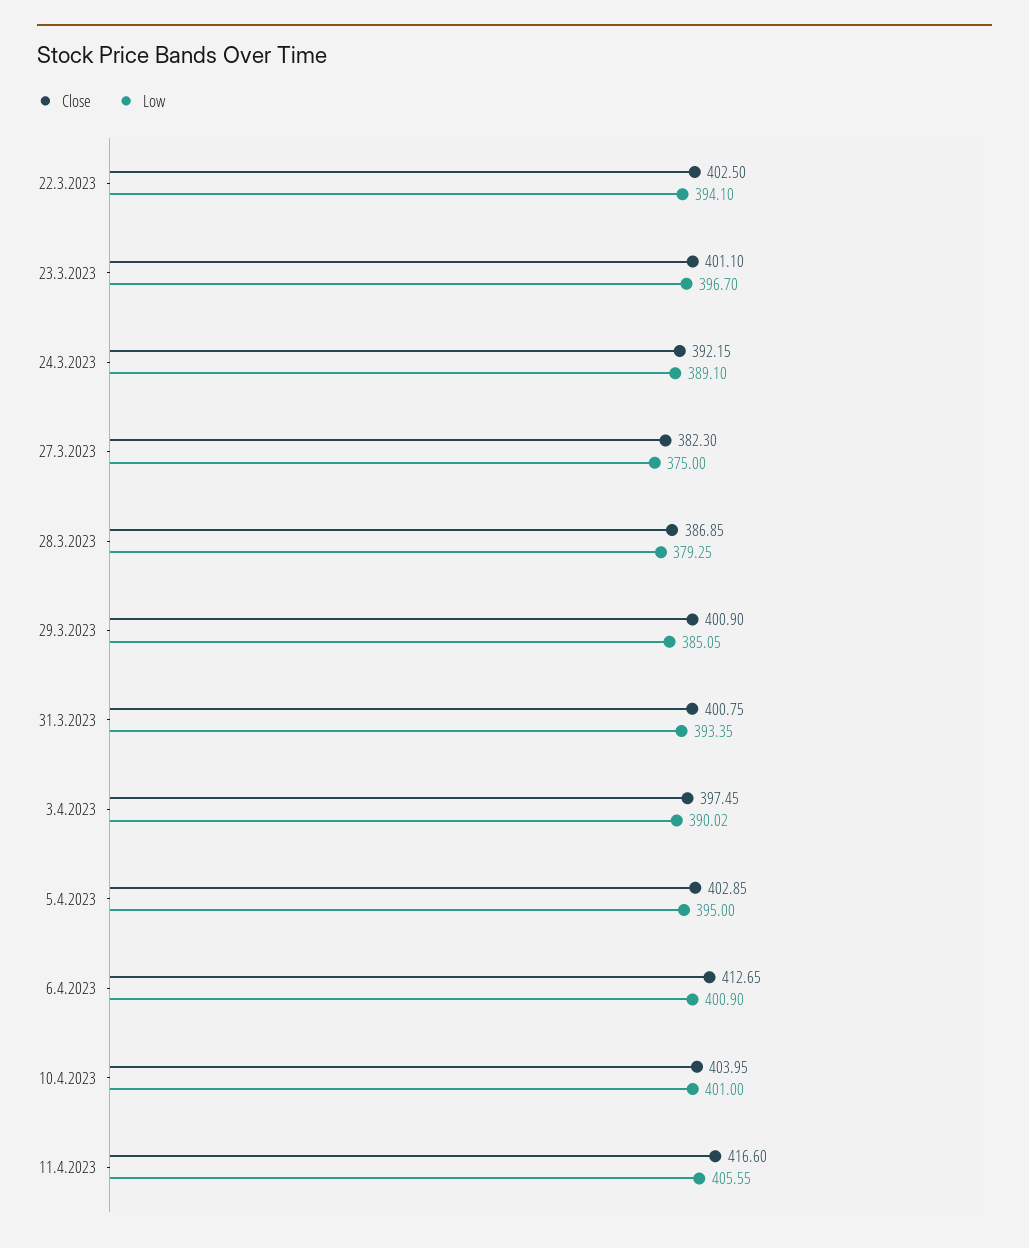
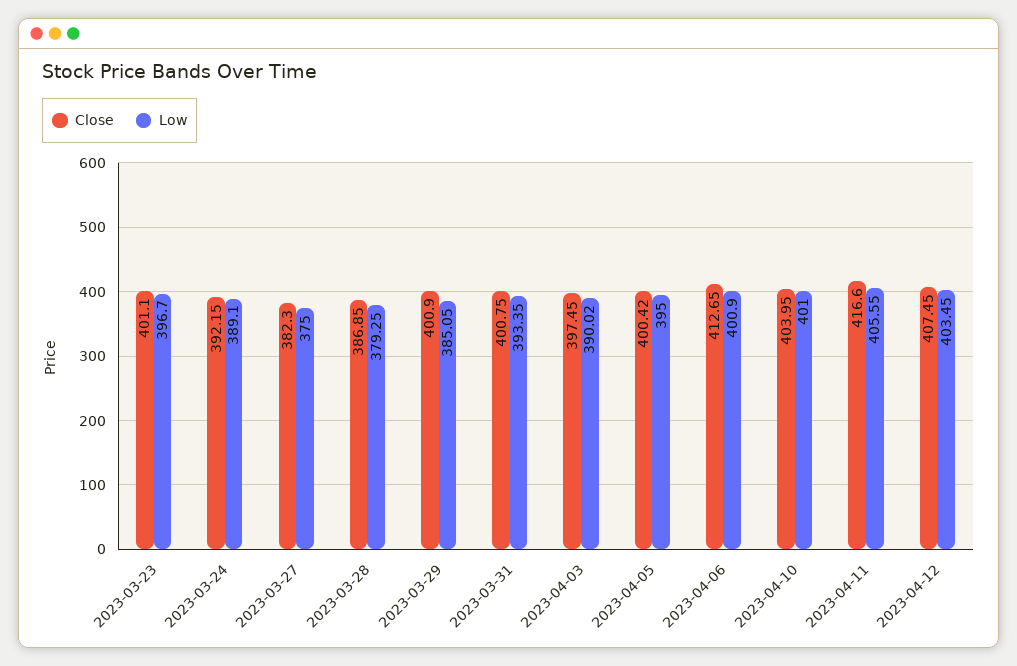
Close, 22.3.2023: 402.5 -> none
Low, 22.3.2023: 394.1 -> none
Close, 5.4.2023: 402.85 -> 400.42
Close, 2023-04-12: none -> 407.45
Low, 2023-04-12: none -> 403.45

